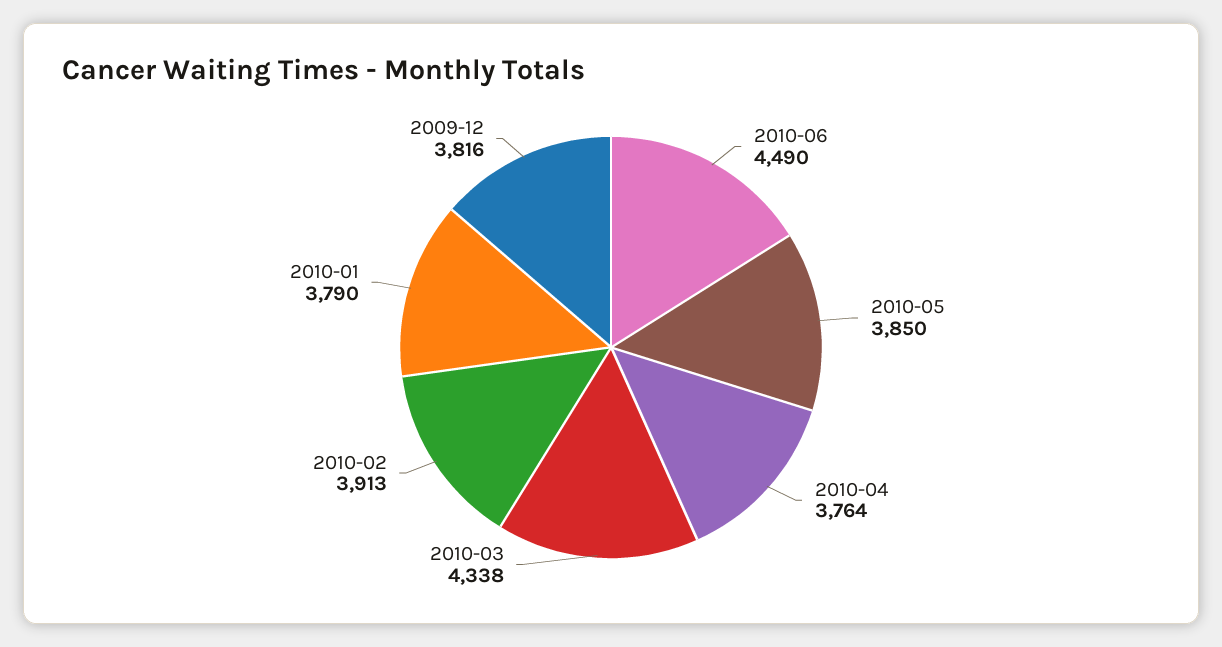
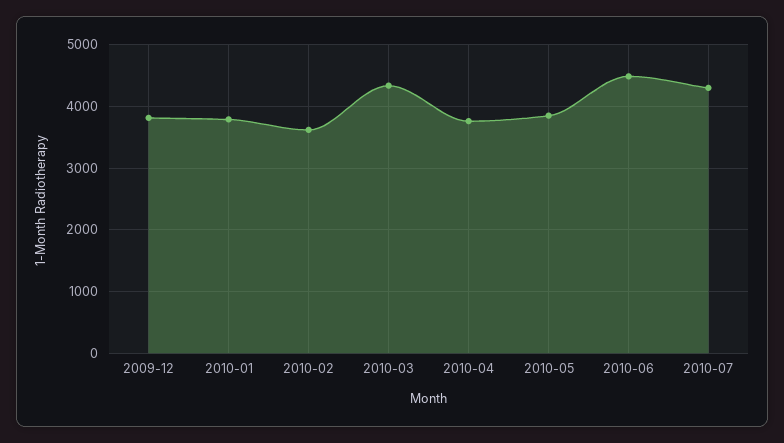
2010-02: 3913 -> 3600
2010-07: none -> 4300

